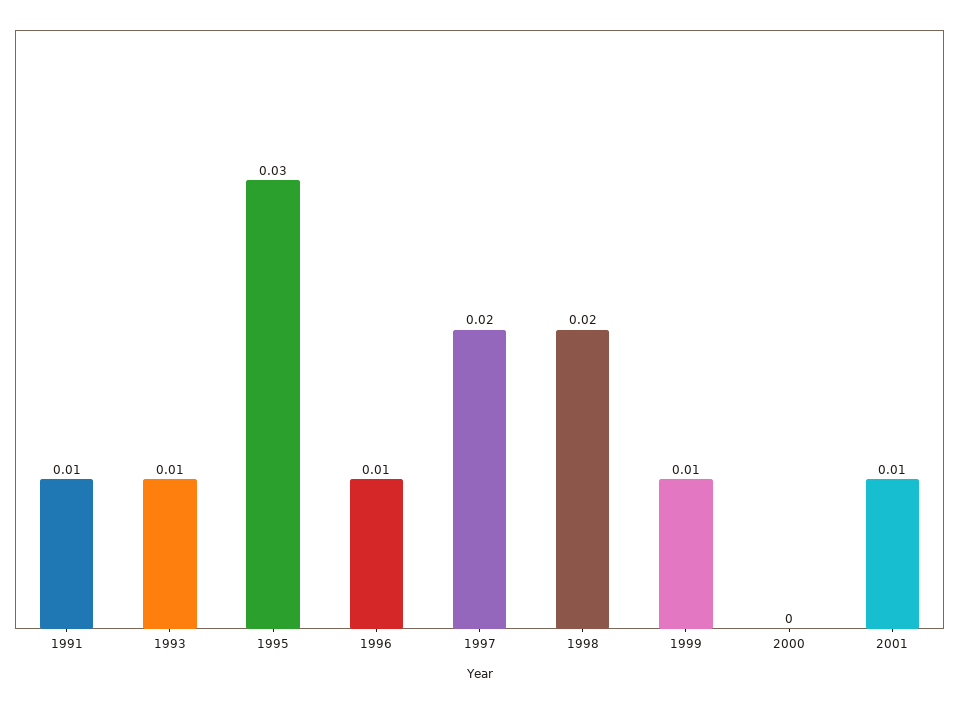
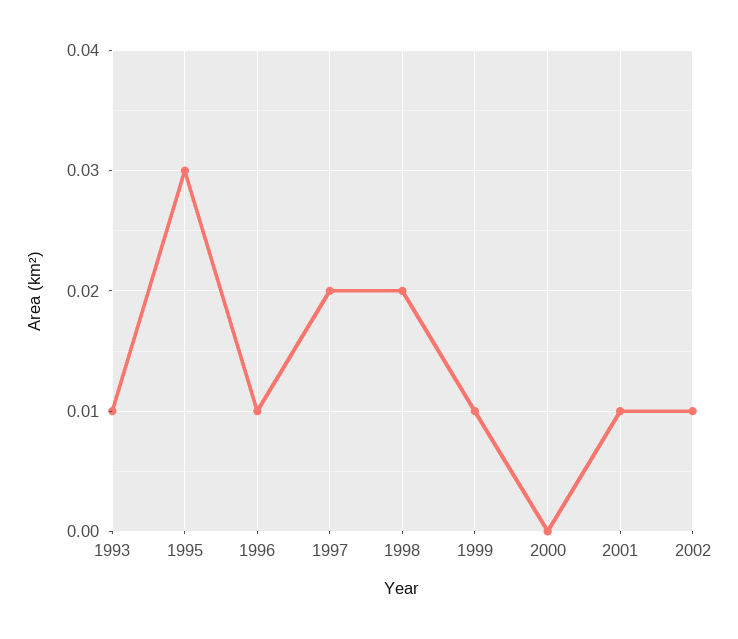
1991: 0.01 -> none
2002: none -> 0.01

